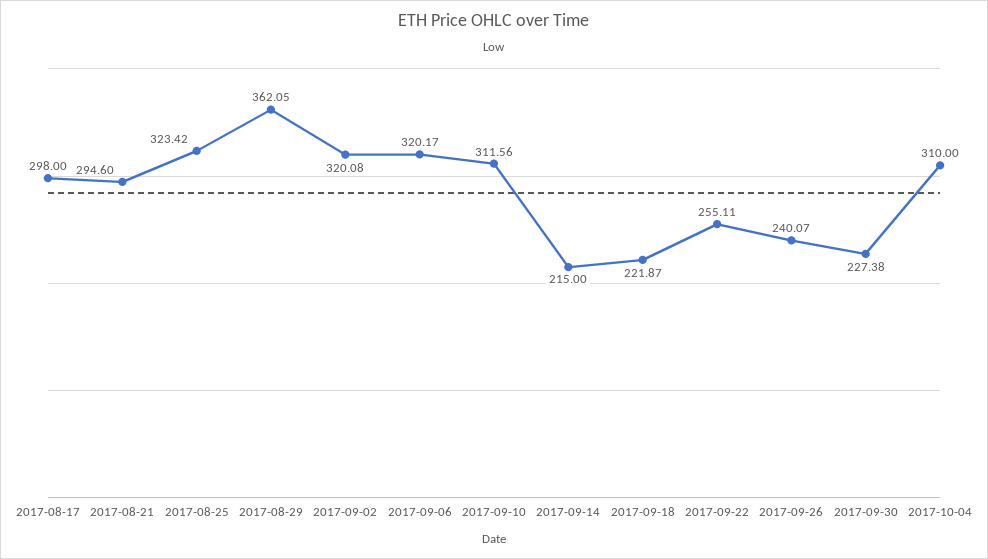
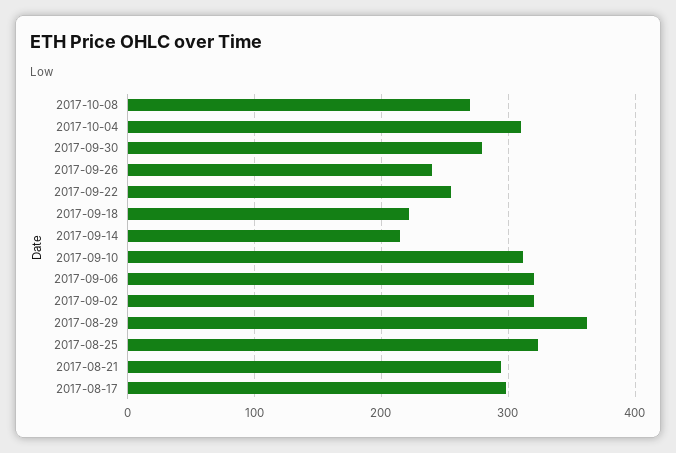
2017-09-30: 227.38 -> 280
2017-10-08: none -> 270

